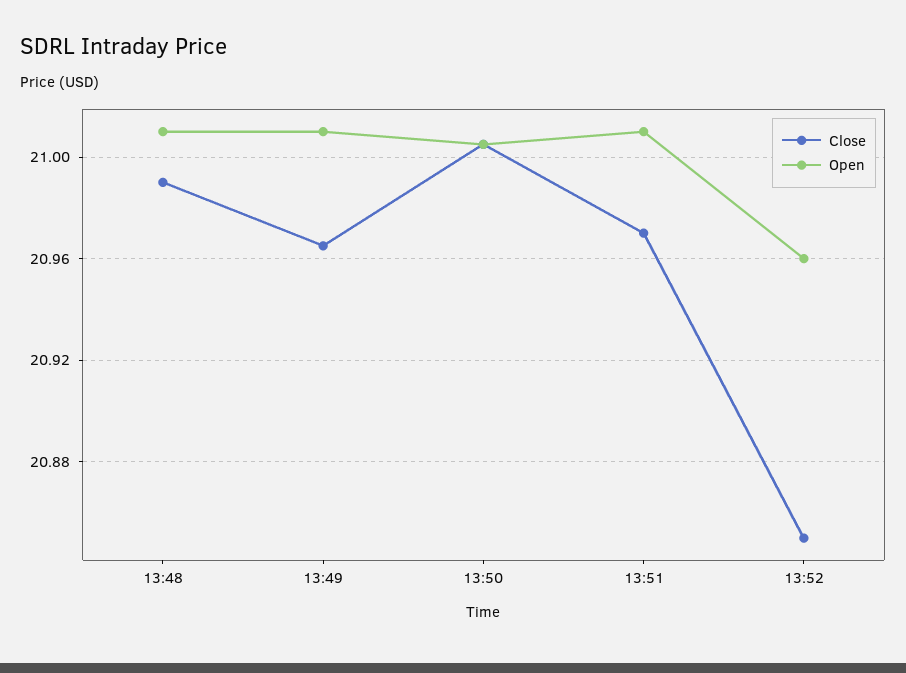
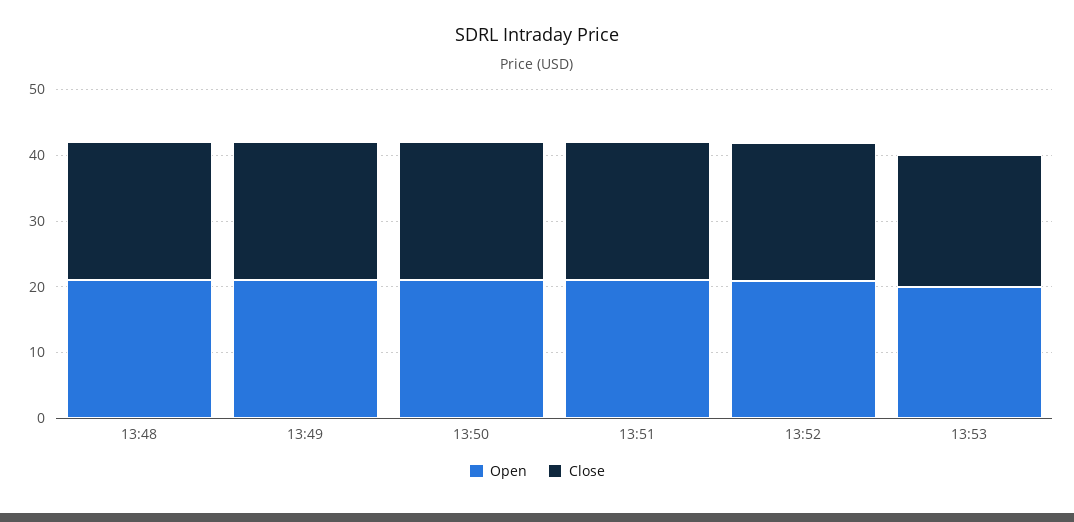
Open, 13:53: none -> 20
Close, 13:53: none -> 20

